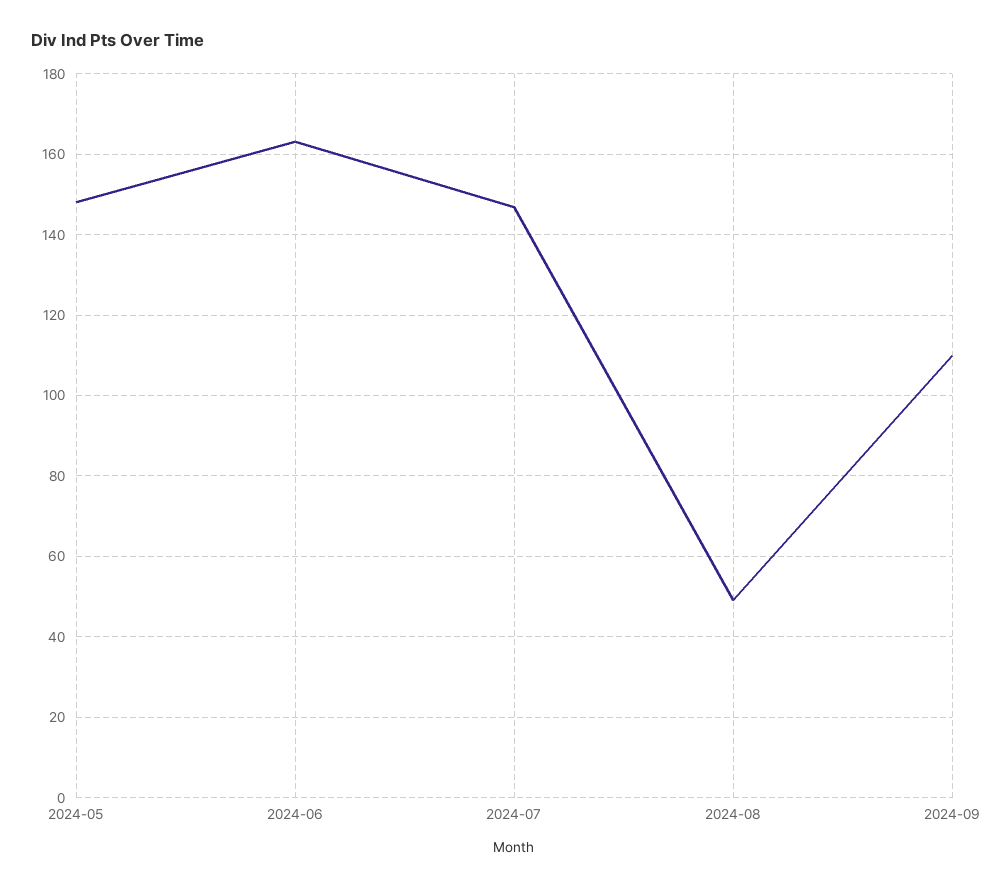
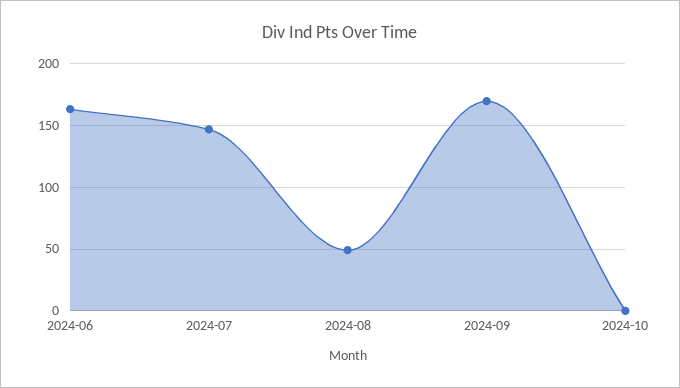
2024-05: 148 -> none
2024-09: 110 -> 170
2024-10: none -> 0

